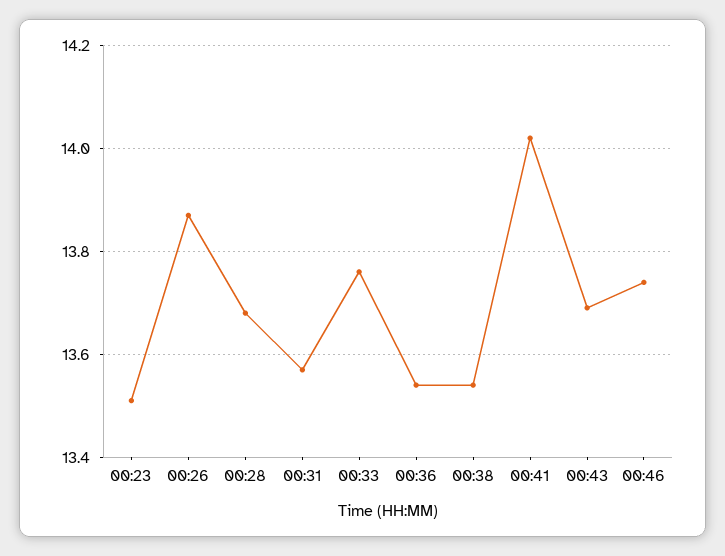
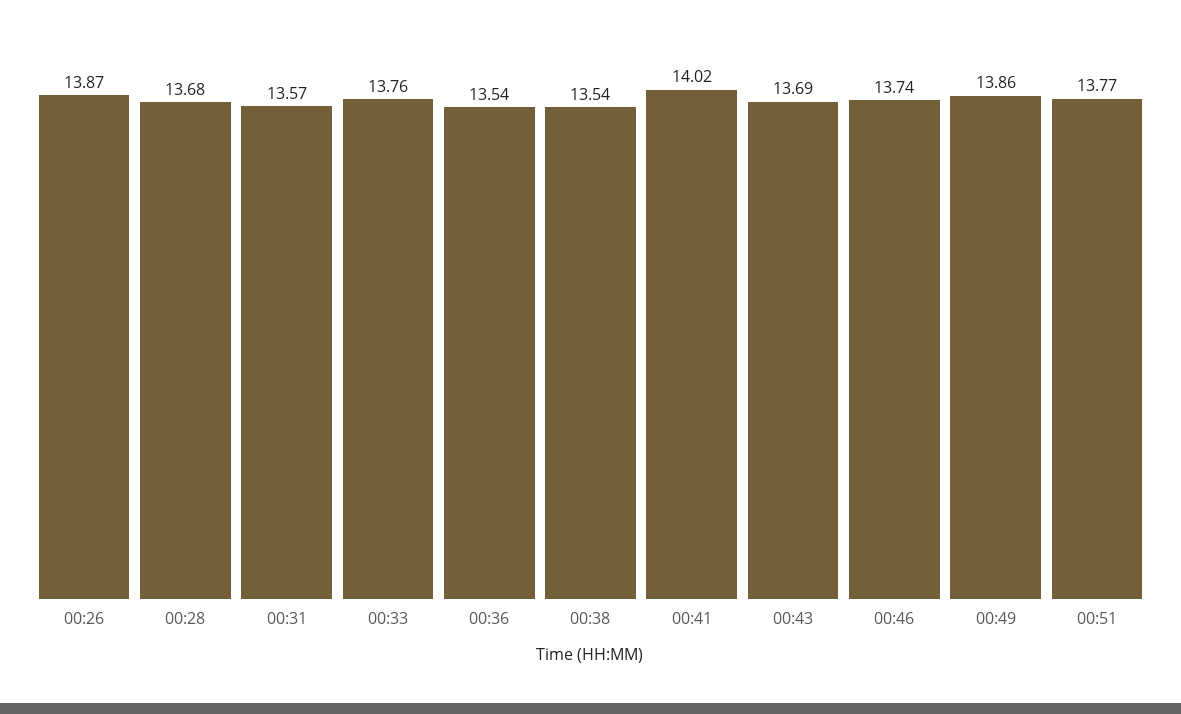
00:23: 13.5 -> none
00:49: none -> 13.86
00:51: none -> 13.77

